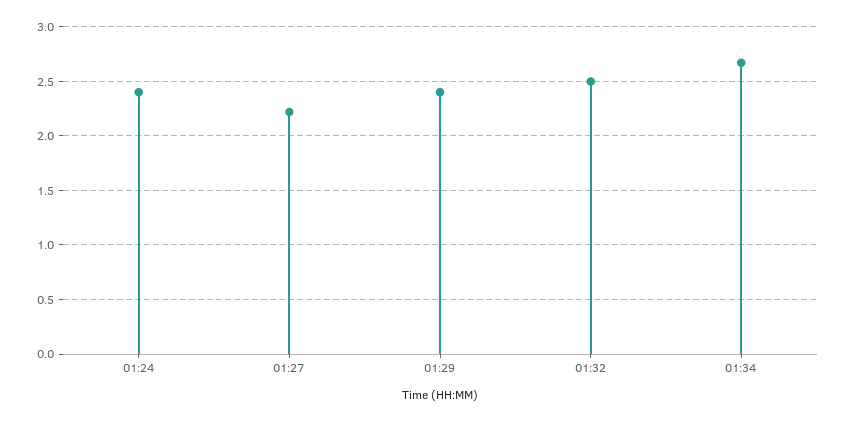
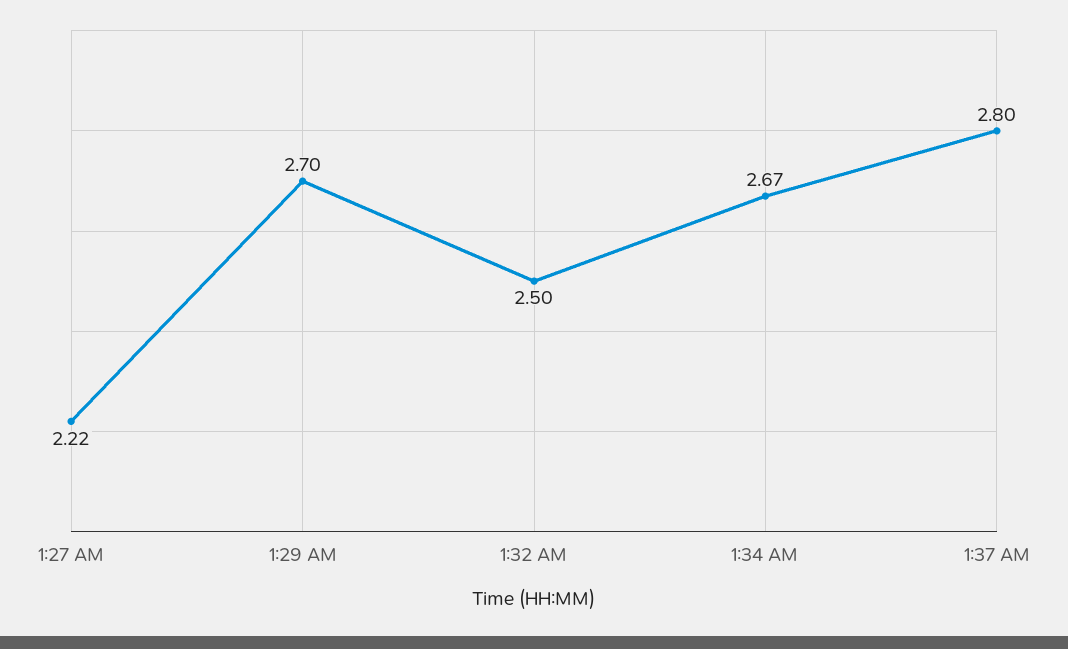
01:24: 2.4 -> none
01:29: 2.4 -> 2.7
1:37 AM: none -> 2.8

